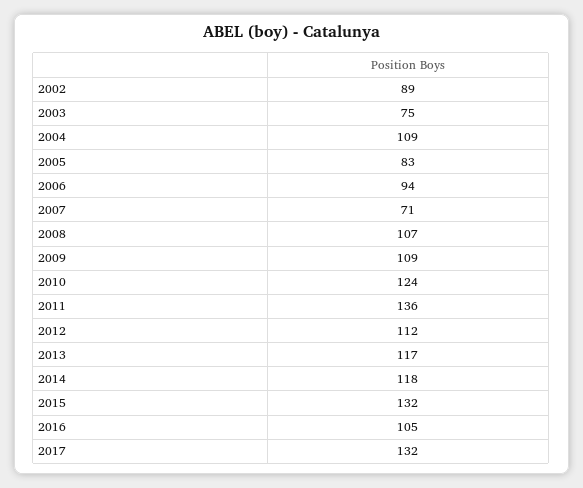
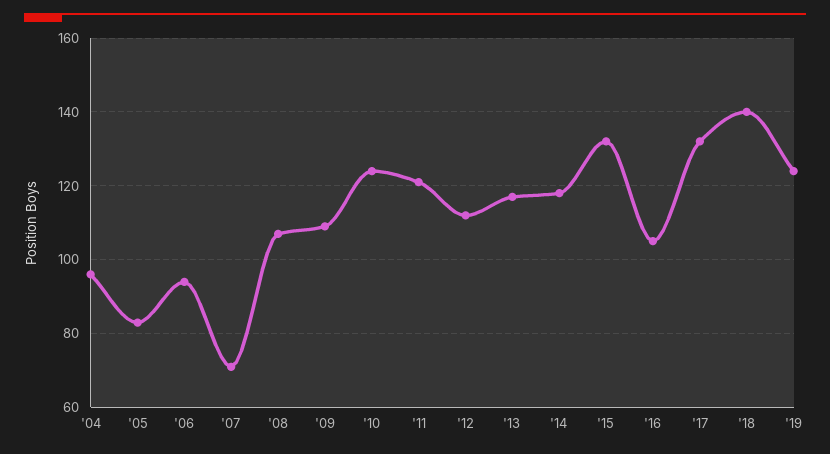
2002: 89 -> none
2003: 75 -> none
2004: 109 -> 95
2011: 136 -> 120
'18: none -> 140
'19: none -> 125

